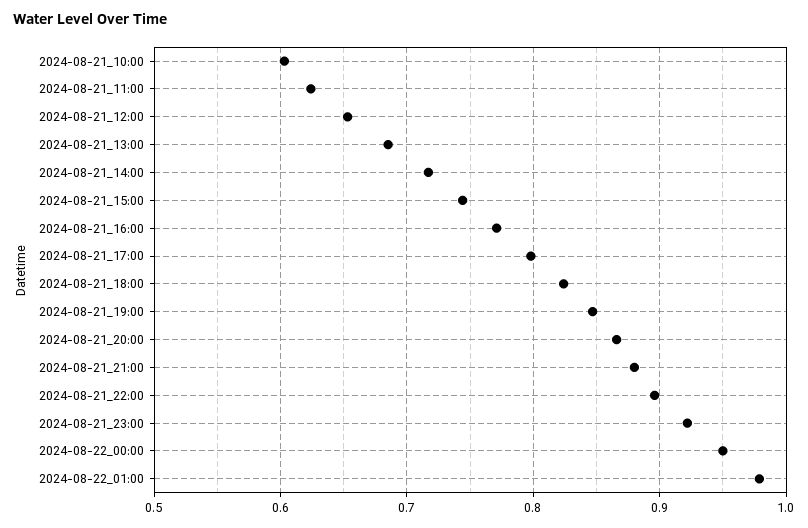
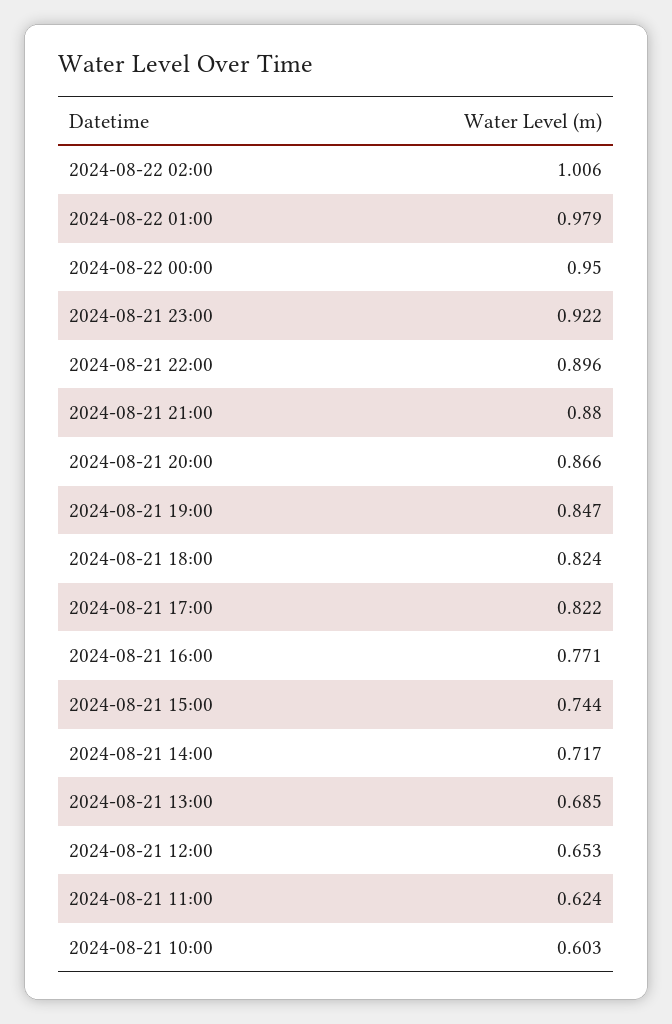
2024-08-21_17:00: 0.8 -> 0.822
2024-08-22 02:00: none -> 1.006

